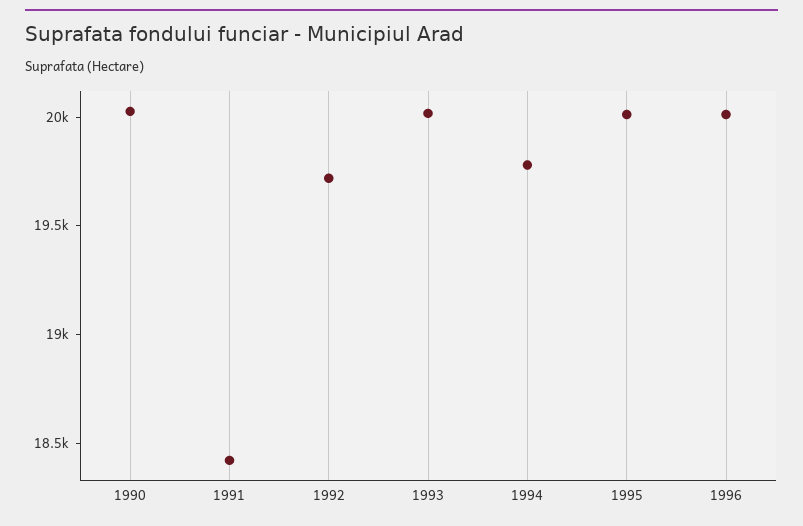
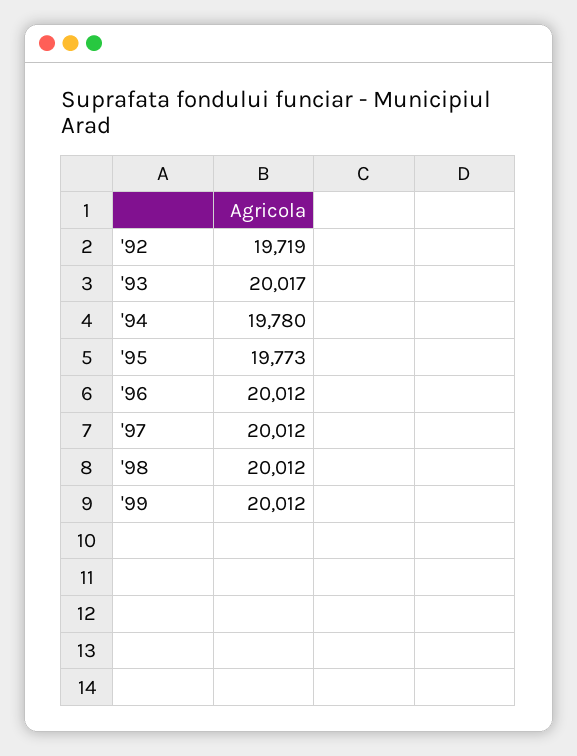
1990: 20000 -> none
1991: 18400 -> none
1995: 20000 -> 19773
'97: none -> 20012
'98: none -> 20012
'99: none -> 20012

